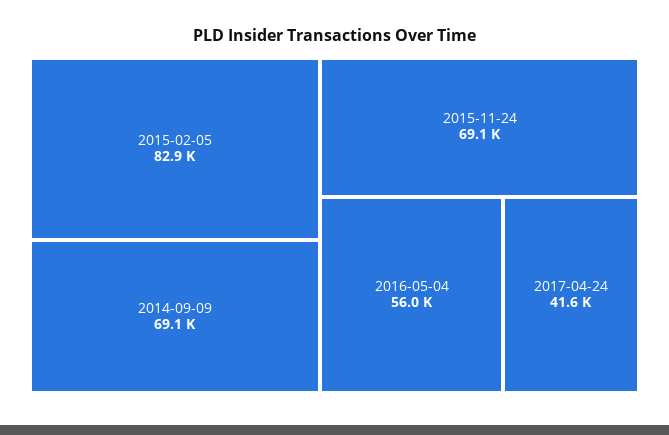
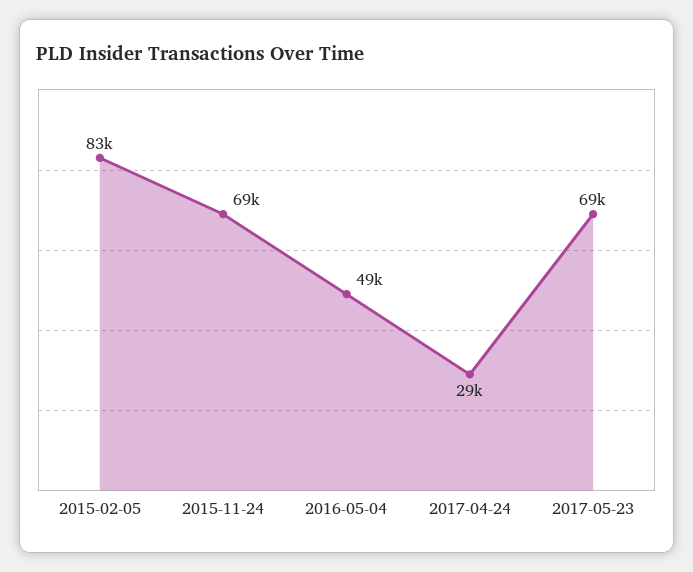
2014-09-09: 69100 -> none
2016-05-04: 56000 -> 49000
2017-04-24: 41600 -> 29000
2017-05-23: none -> 69000

